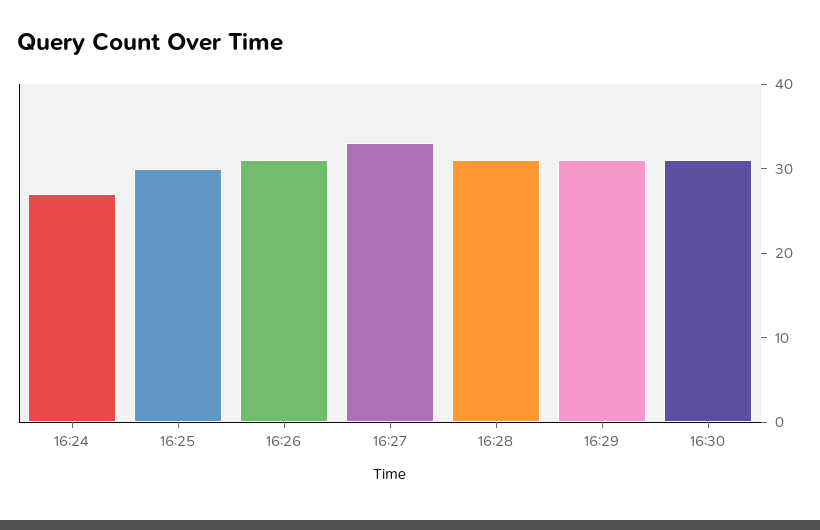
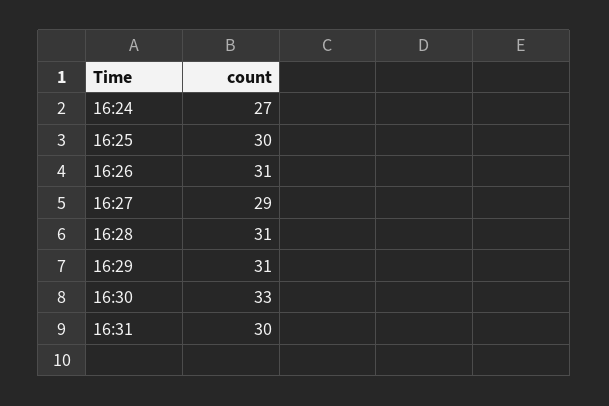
16:27: 33 -> 29
16:30: 31 -> 33
16:31: none -> 30

